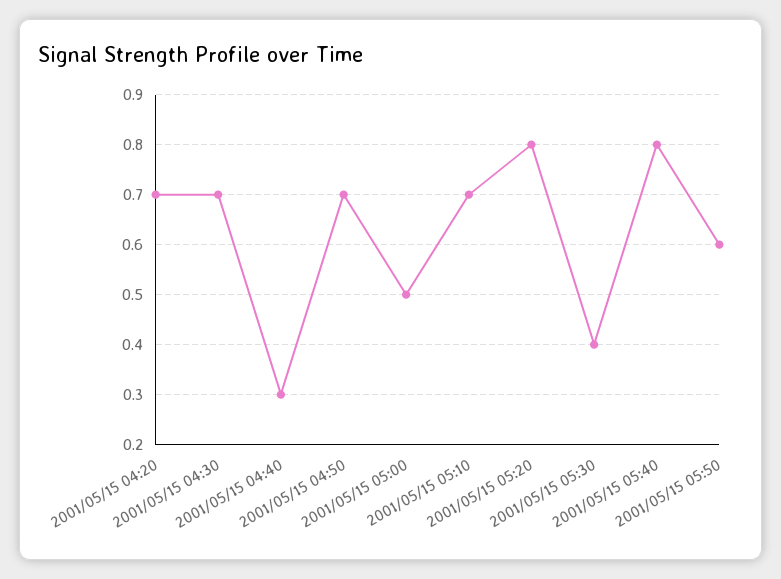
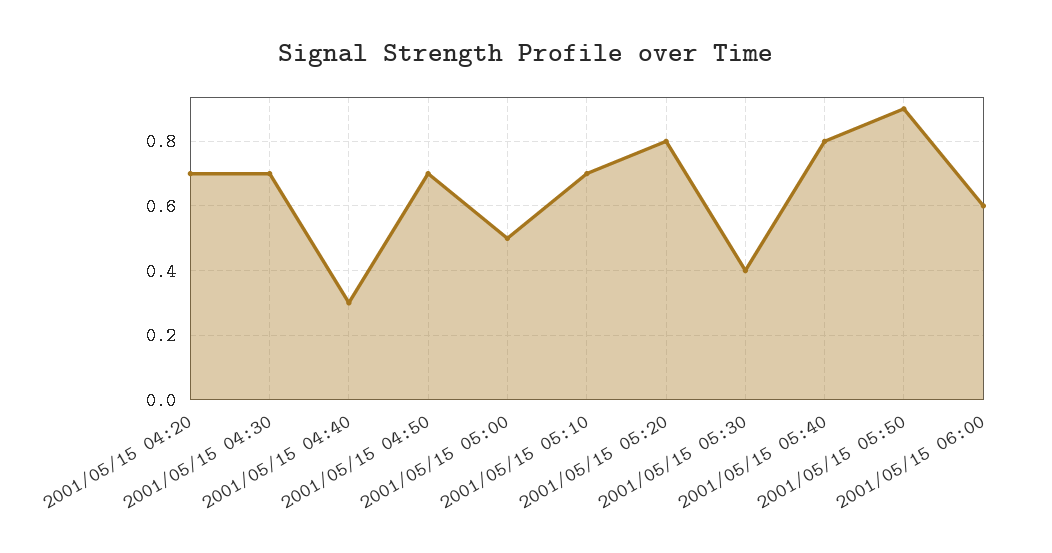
2001/05/15 05:50: 0.6 -> 0.9
2001/05/15 06:00: none -> 0.6

